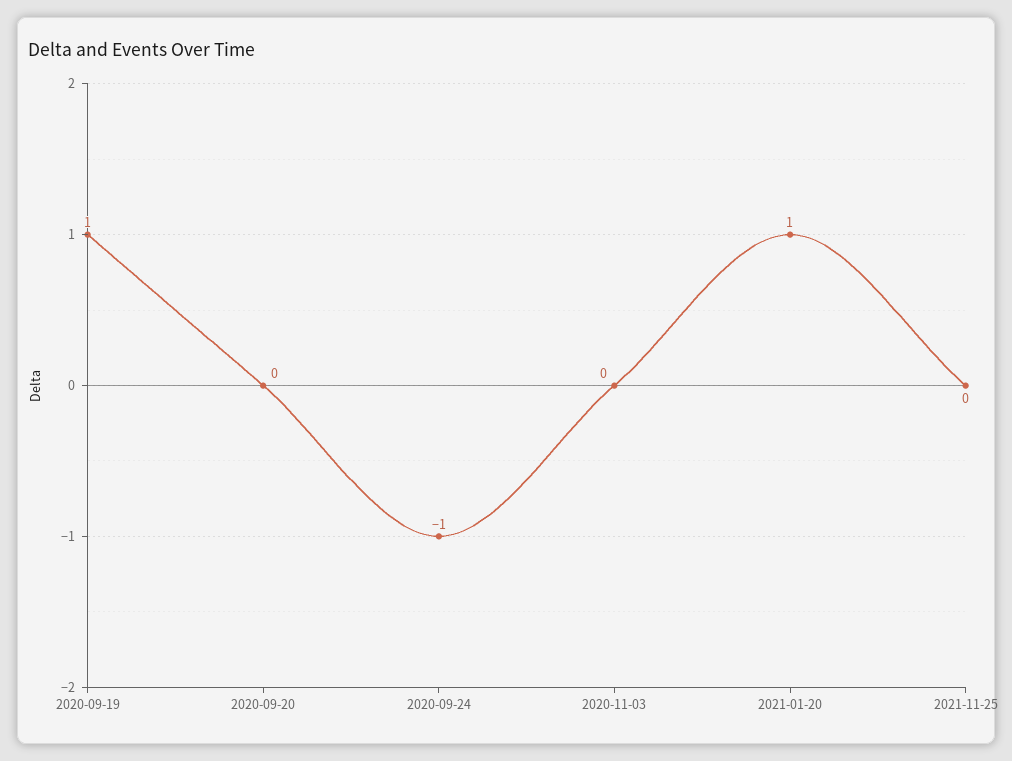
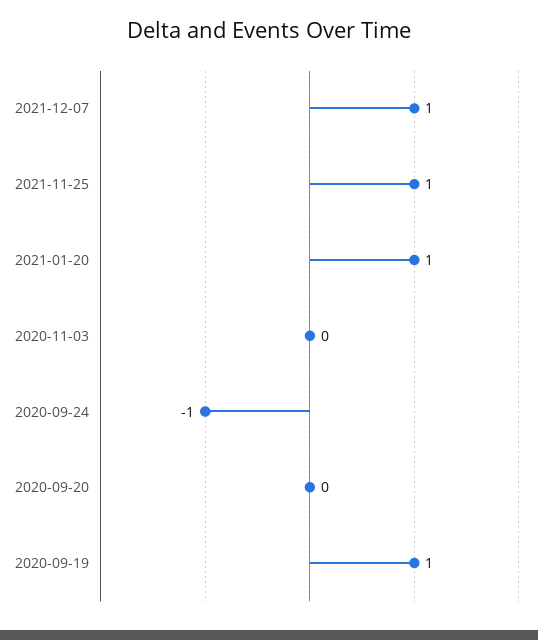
2021-11-25: 0 -> 1
2021-12-07: none -> 1

